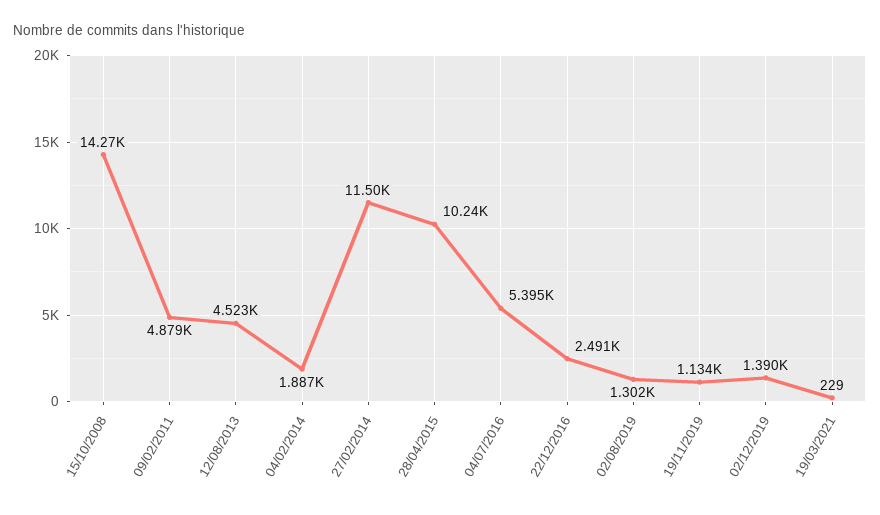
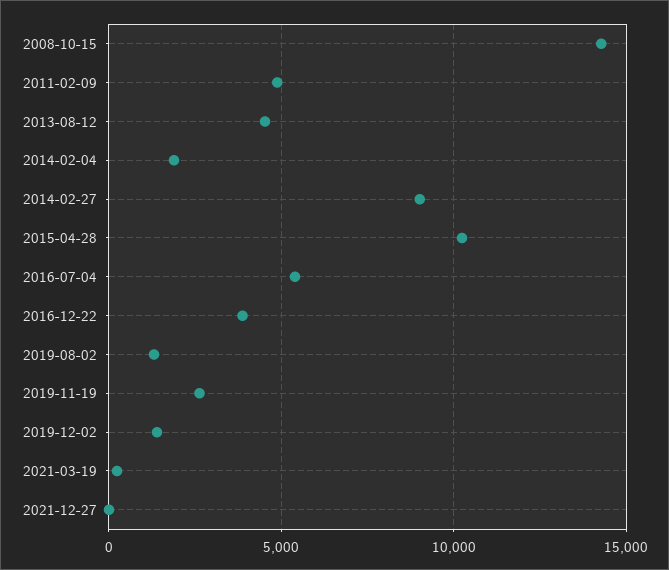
27/02/2014: 11500 -> 9000
22/12/2016: 2491 -> 4000
19/11/2019: 1134 -> 2500
2021-12-27: none -> 0

